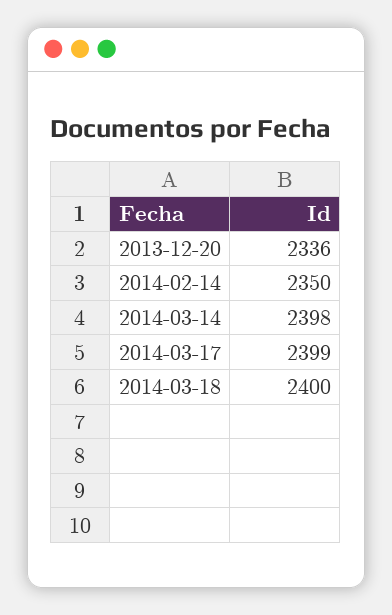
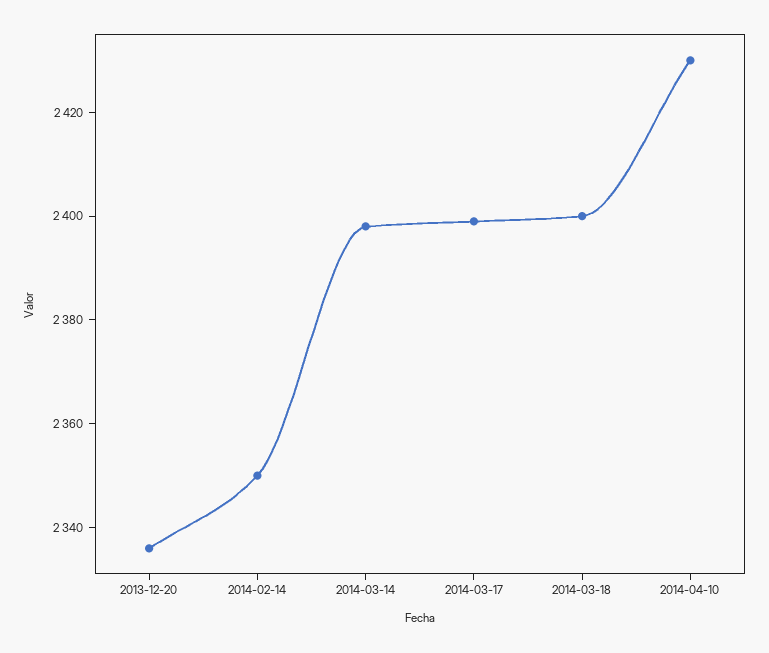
2014-04-10: none -> 2430

